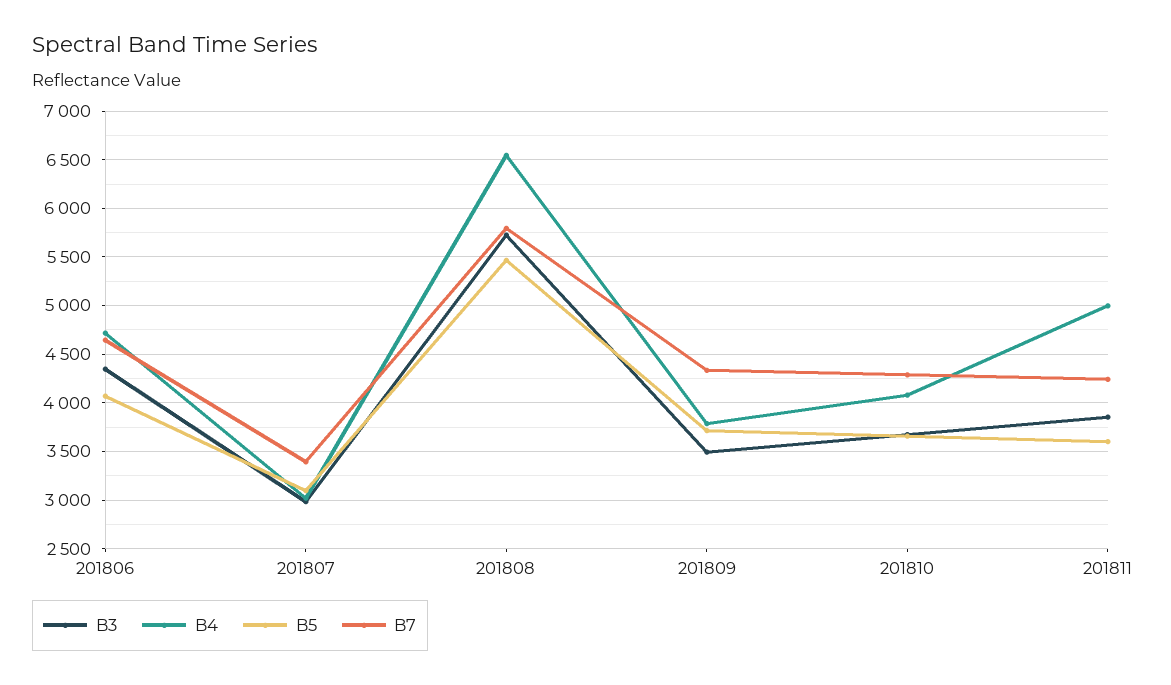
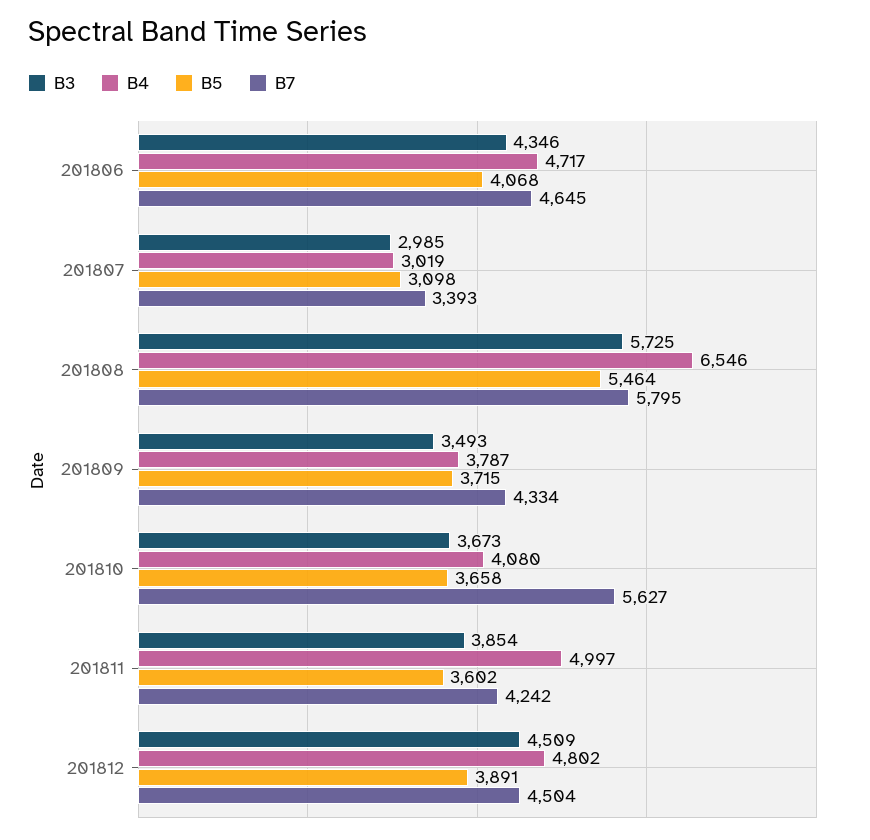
B7, 201810: 4300 -> 5627
B3, 201812: none -> 4509
B4, 201812: none -> 4802
B5, 201812: none -> 3891
B7, 201812: none -> 4504

